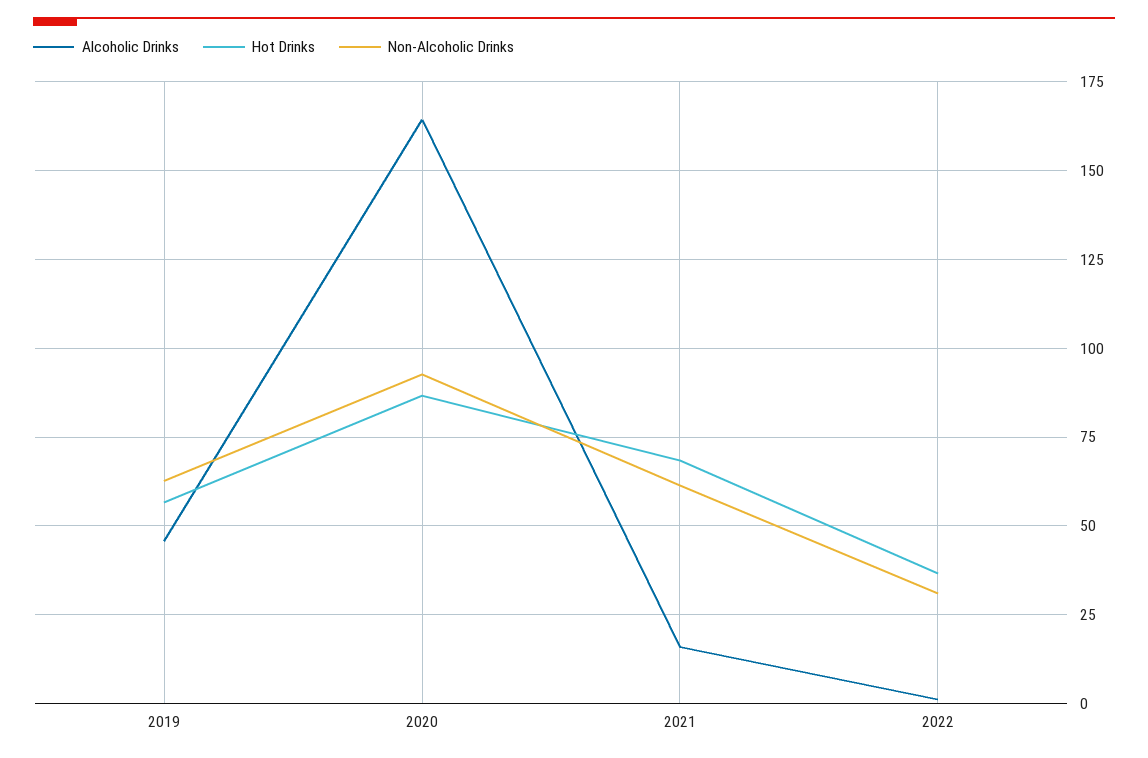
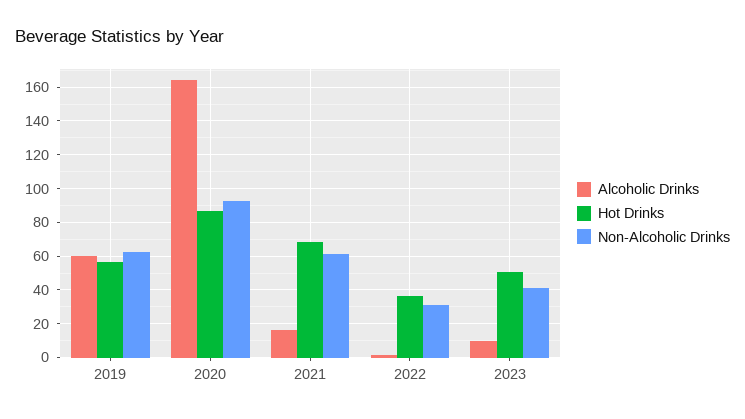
Alcoholic Drinks, 2019: 45 -> 60
Alcoholic Drinks, 2023: none -> 10
Hot Drinks, 2023: none -> 50
Non-Alcoholic Drinks, 2023: none -> 40

